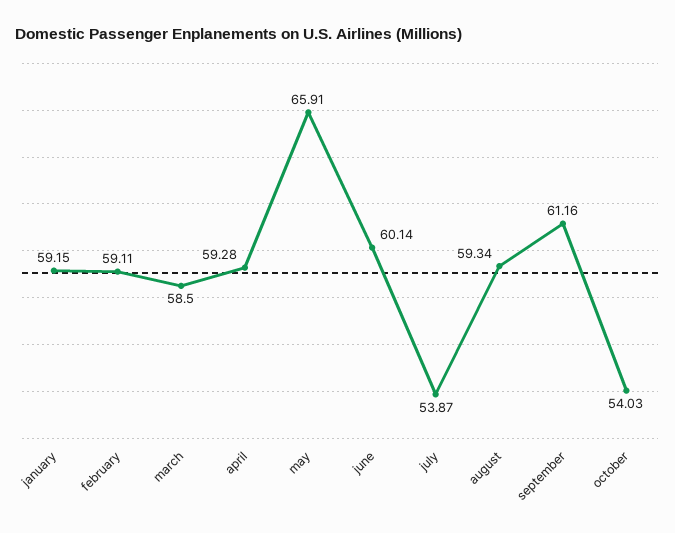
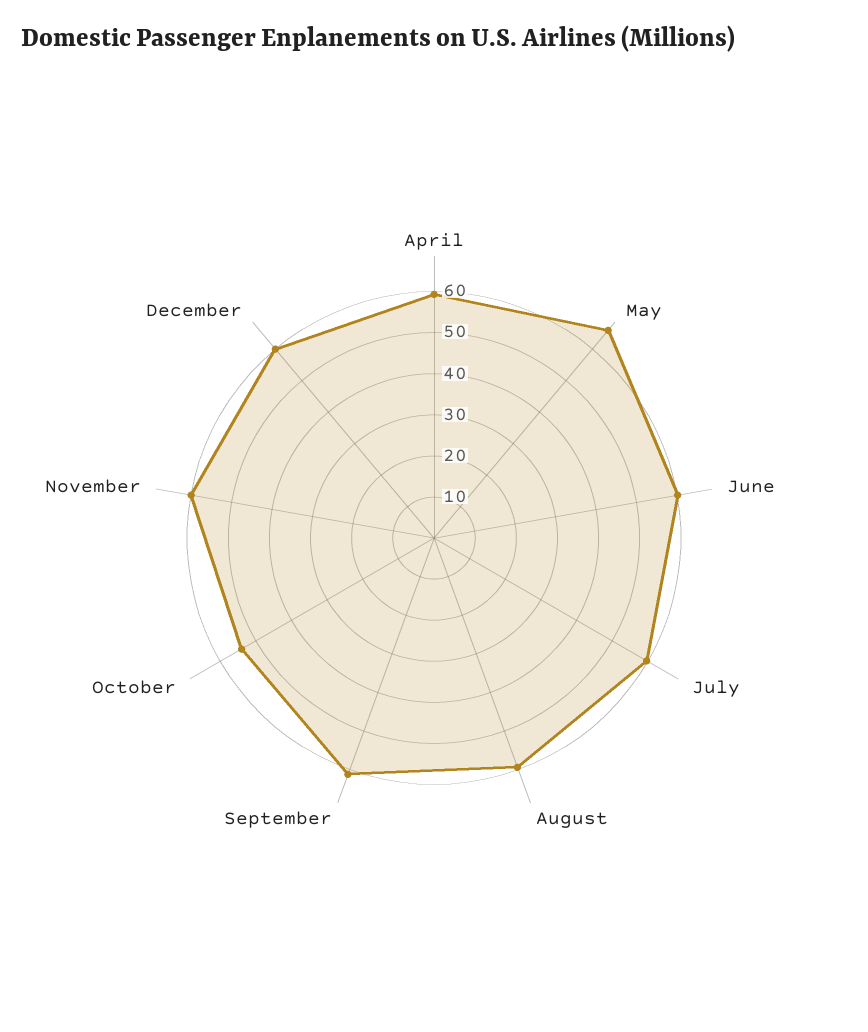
january: 59.15 -> none
february: 59.11 -> none
march: 58.5 -> none
july: 53.87 -> 60
November: none -> 60
December: none -> 60

